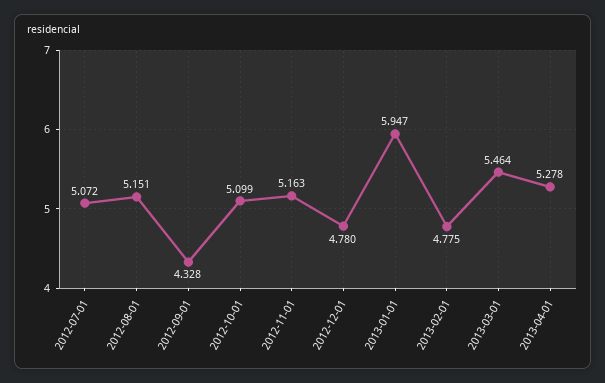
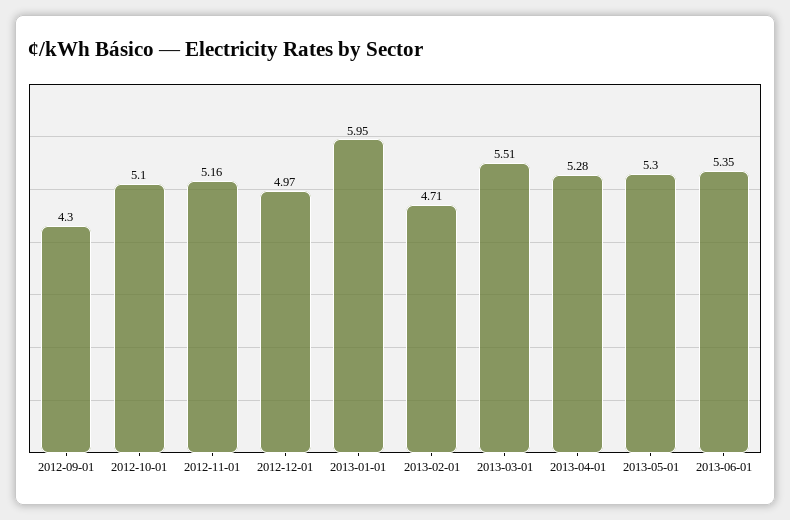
2012-07-01: 5.072 -> none
2012-08-01: 5.151 -> none
2012-09-01: 4.328 -> 4.3
2012-12-01: 4.78 -> 4.97
2013-02-01: 4.775 -> 4.71
2013-03-01: 5.464 -> 5.51
2013-05-01: none -> 5.3
2013-06-01: none -> 5.35

